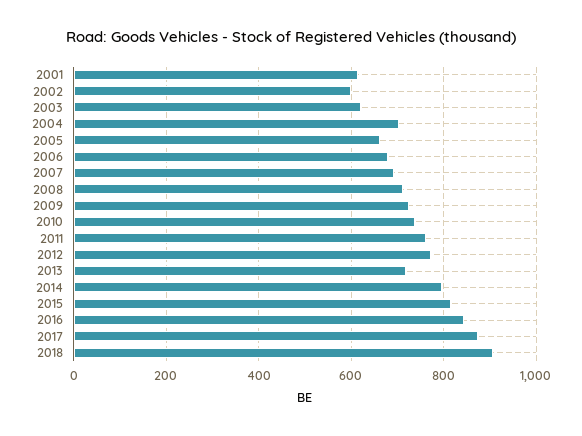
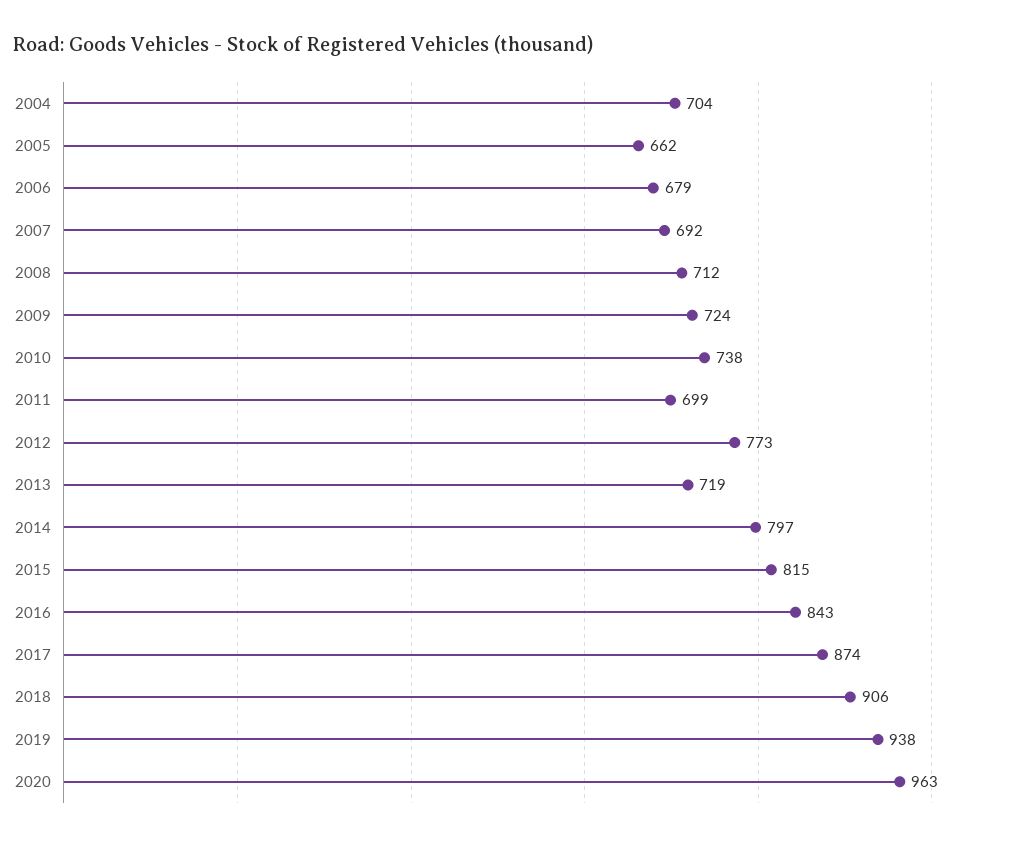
2001: 620 -> none
2002: 600 -> none
2003: 620 -> none
2011: 760 -> 699
2019: none -> 938
2020: none -> 963

